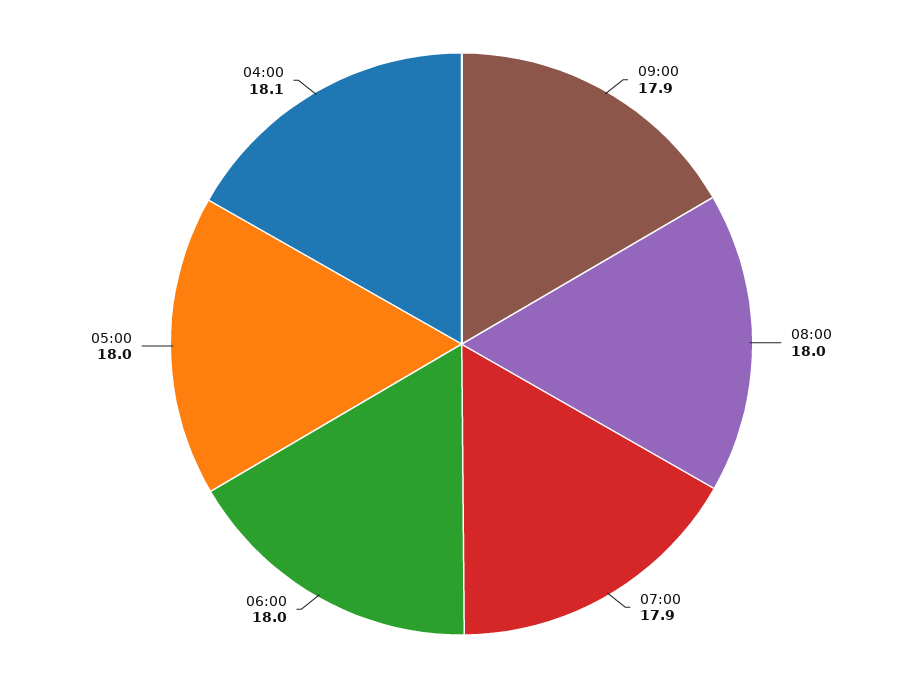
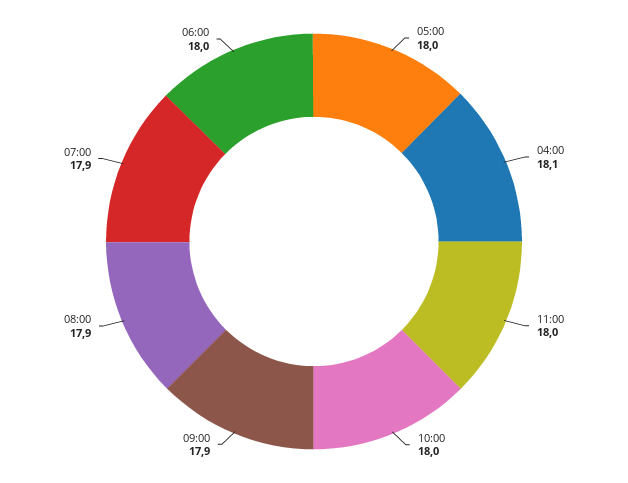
08:00: 18 -> 17.9
11:00: none -> 18
10:00: none -> 18

